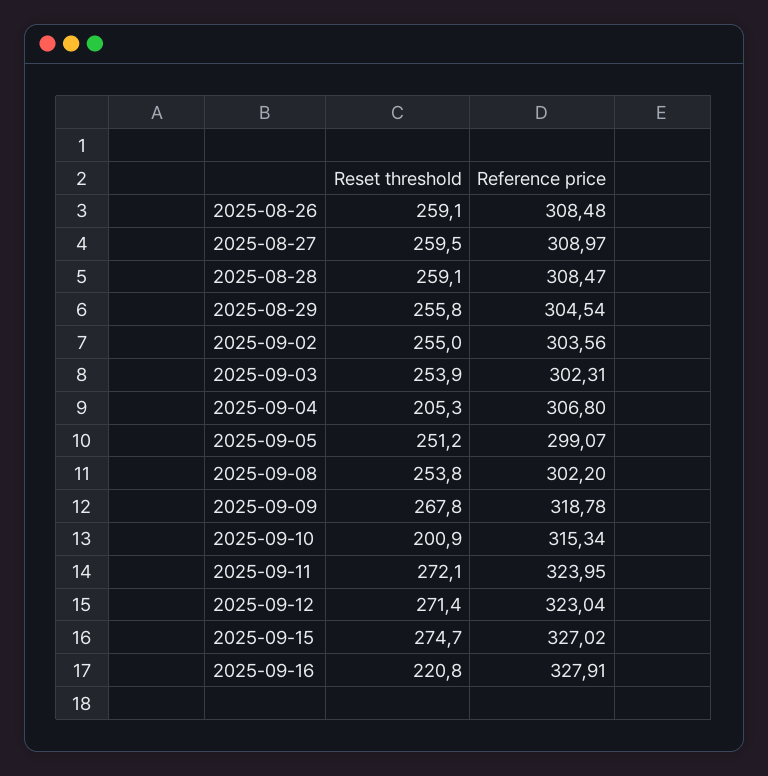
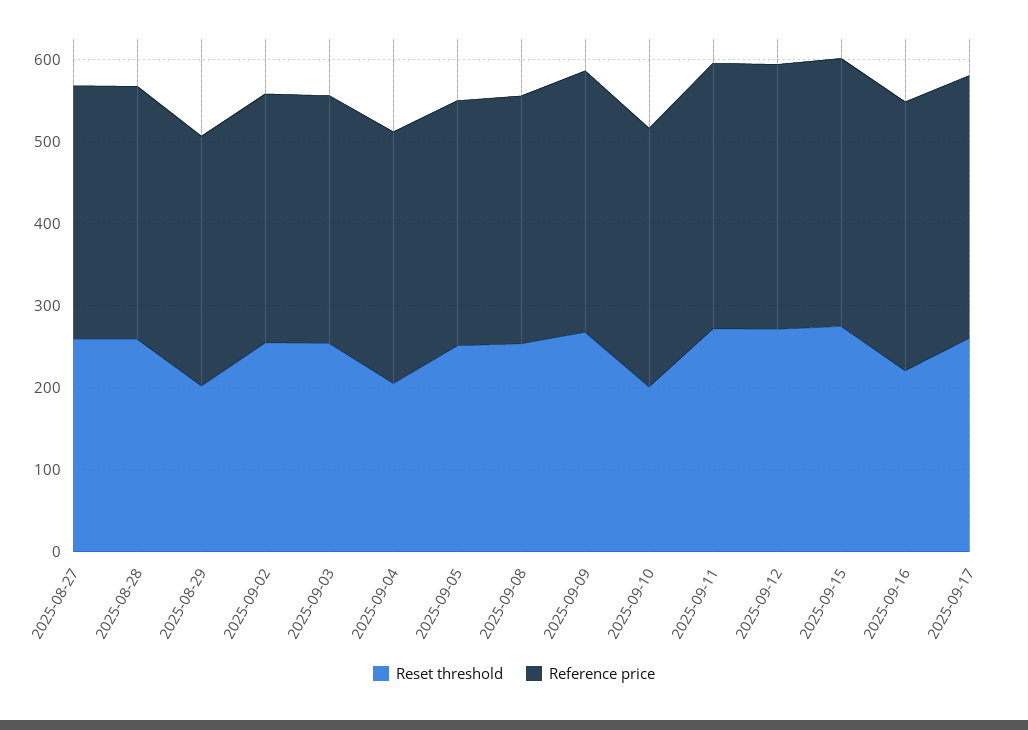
Reset threshold, 2025-08-26: 259.1 -> none
Reference price, 2025-08-26: 308.48 -> none
Reset threshold, 2025-08-29: 255.8 -> 200
Reset threshold, 2025-09-17: none -> 260
Reference price, 2025-09-17: none -> 320

